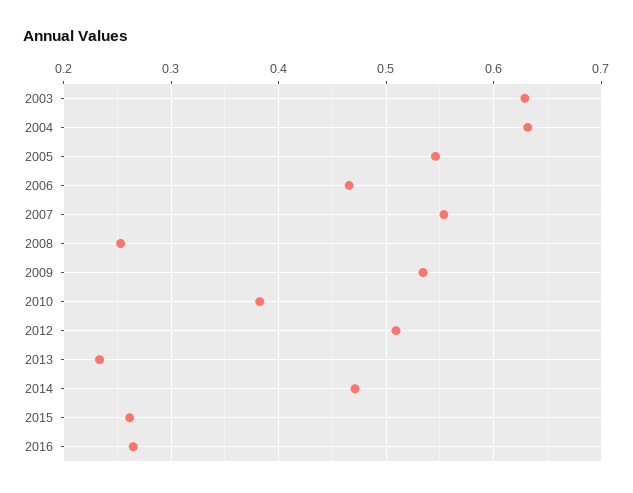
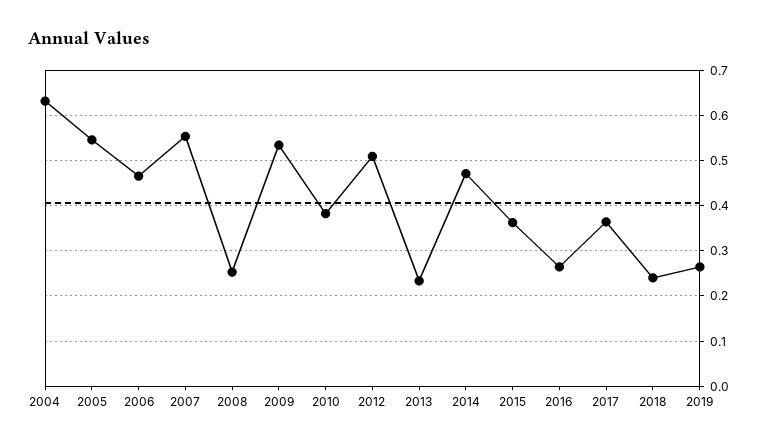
2003: 0.63 -> none
2015: 0.26 -> 0.36
2017: none -> 0.36
2018: none -> 0.24
2019: none -> 0.26

